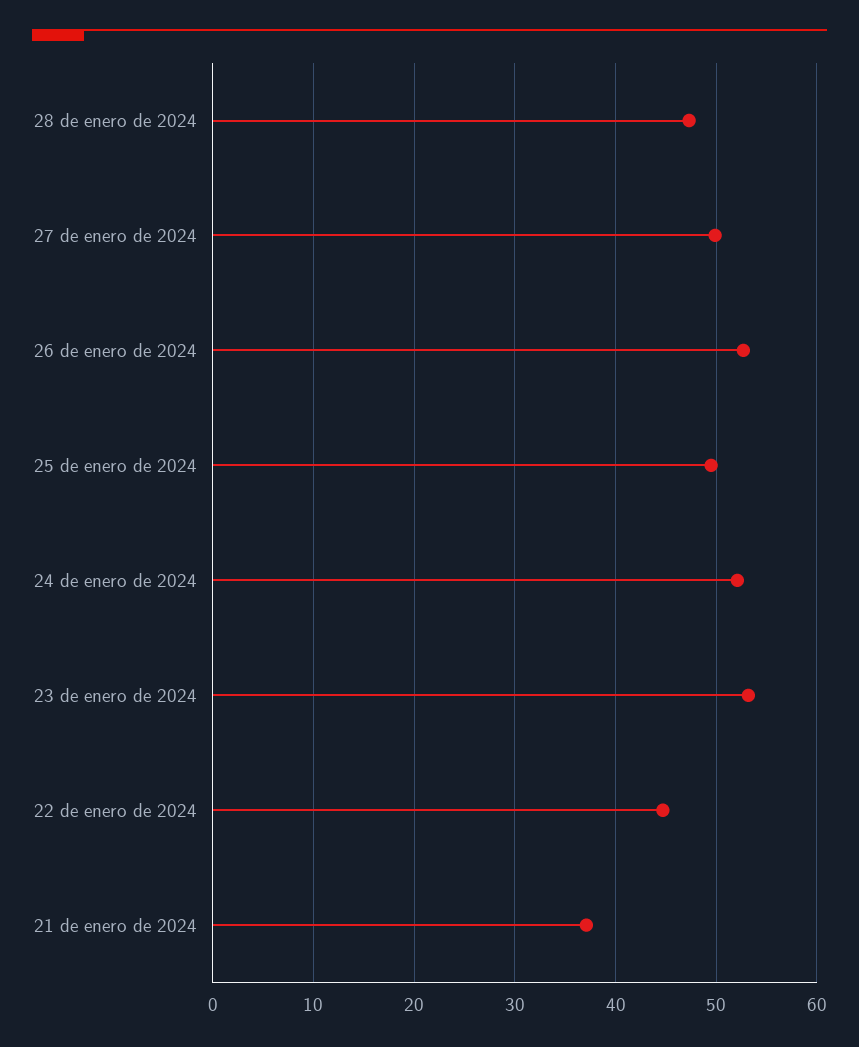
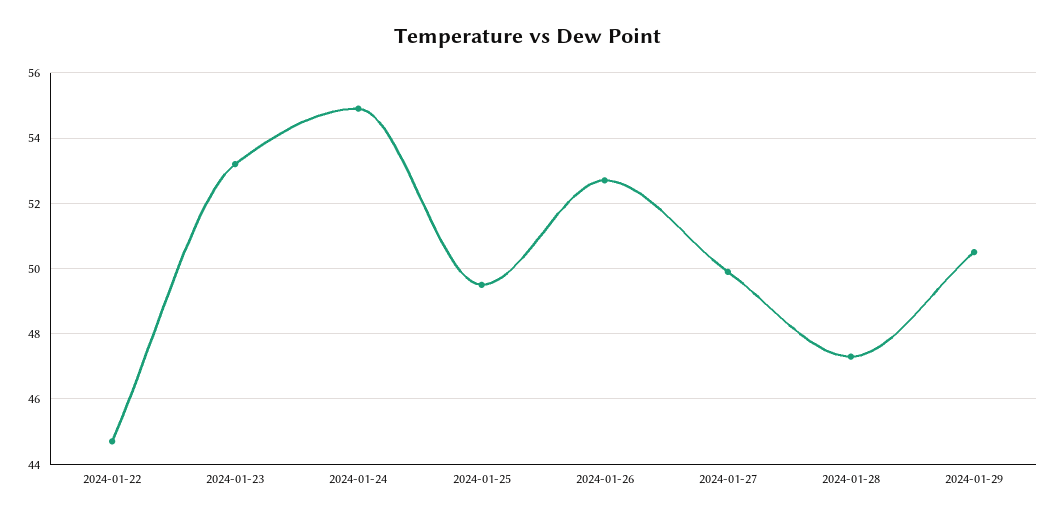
24 de enero de 2024: 52 -> 55
21 de enero de 2024: 37 -> none
2024-01-29: none -> 50.5

